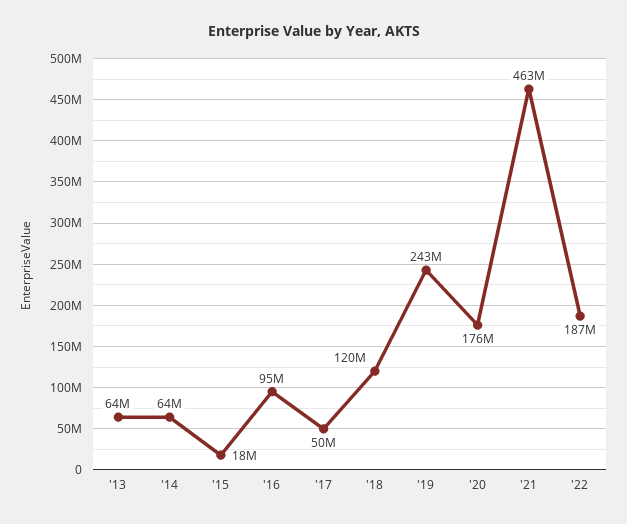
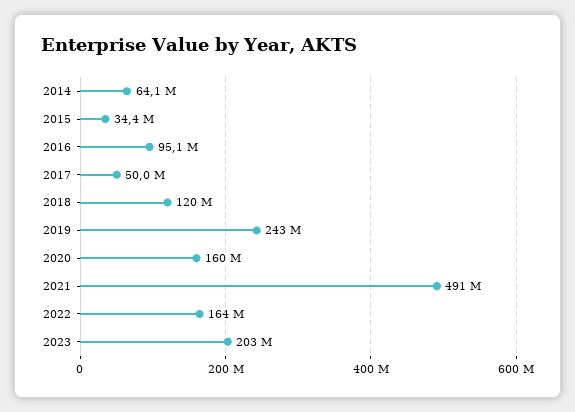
'13: 64000000 -> none
'15: 18000000 -> 34400000
'20: 176000000 -> 160000000
'21: 463000000 -> 491000000
'22: 187000000 -> 164000000
2023: none -> 203000000

